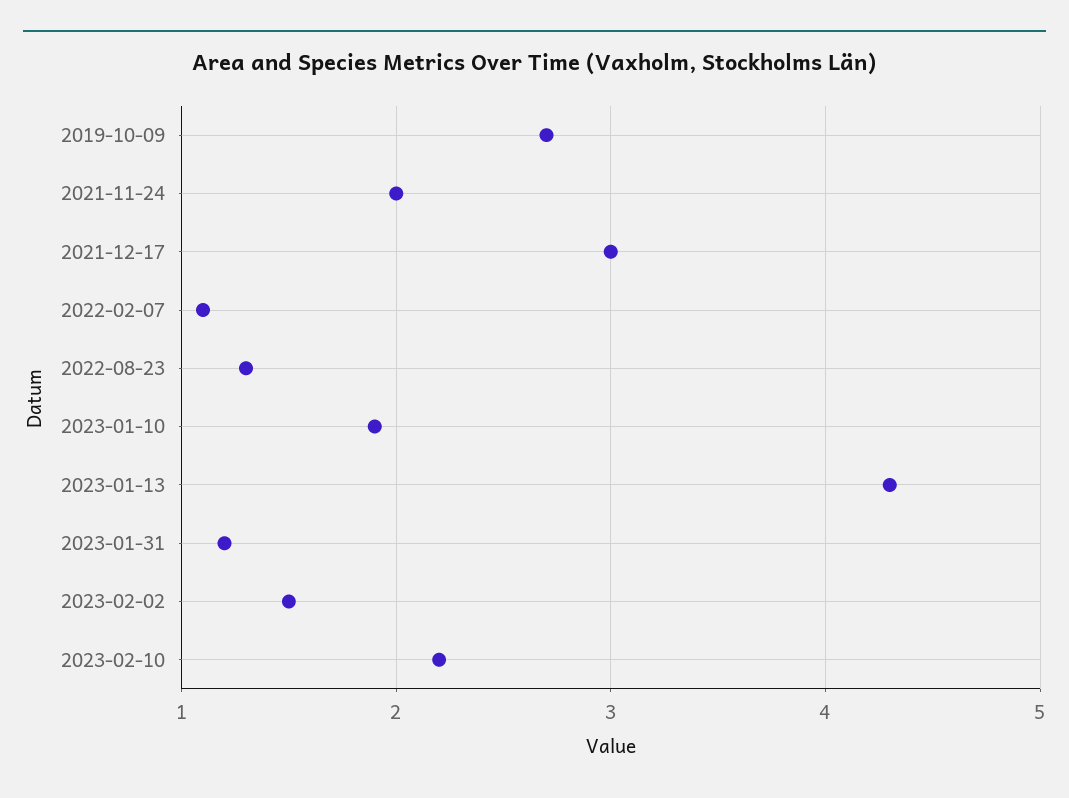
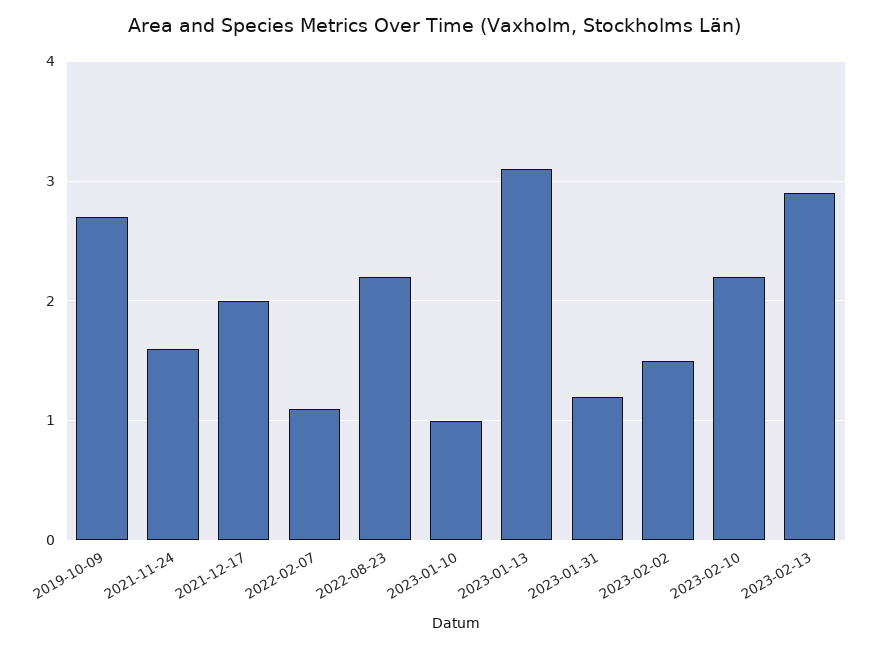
2021-11-24: 2 -> 1.6
2021-12-17: 3 -> 2
2022-08-23: 1.3 -> 2.2
2023-01-10: 1.9 -> 1
2023-01-13: 4.3 -> 3.1
2023-02-13: none -> 2.9

